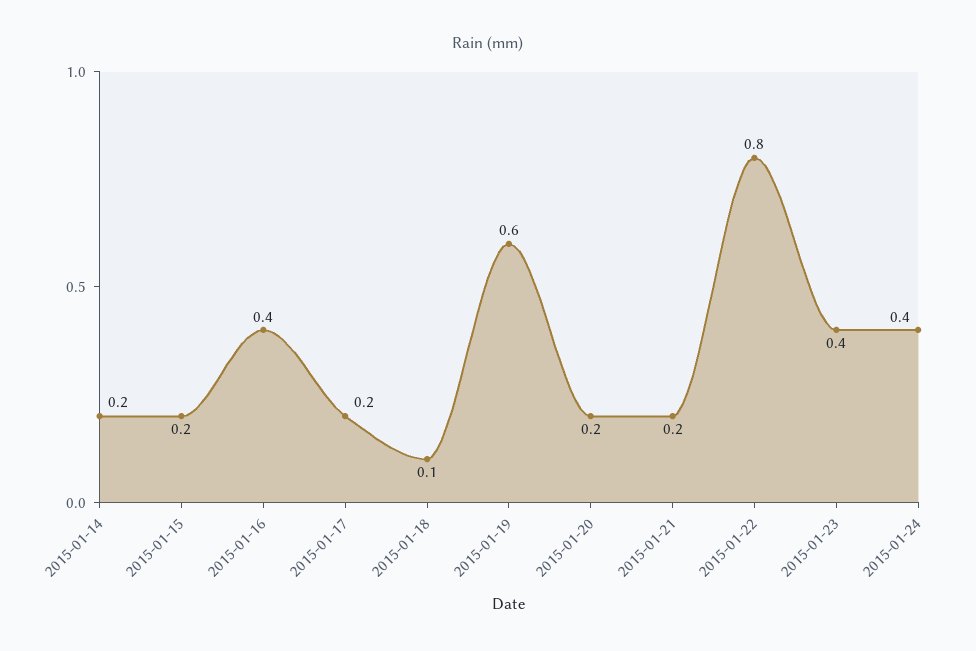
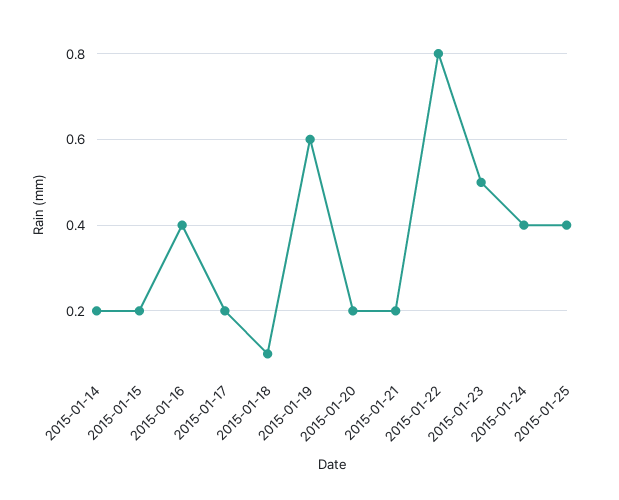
2015-01-23: 0.4 -> 0.5
2015-01-25: none -> 0.4

